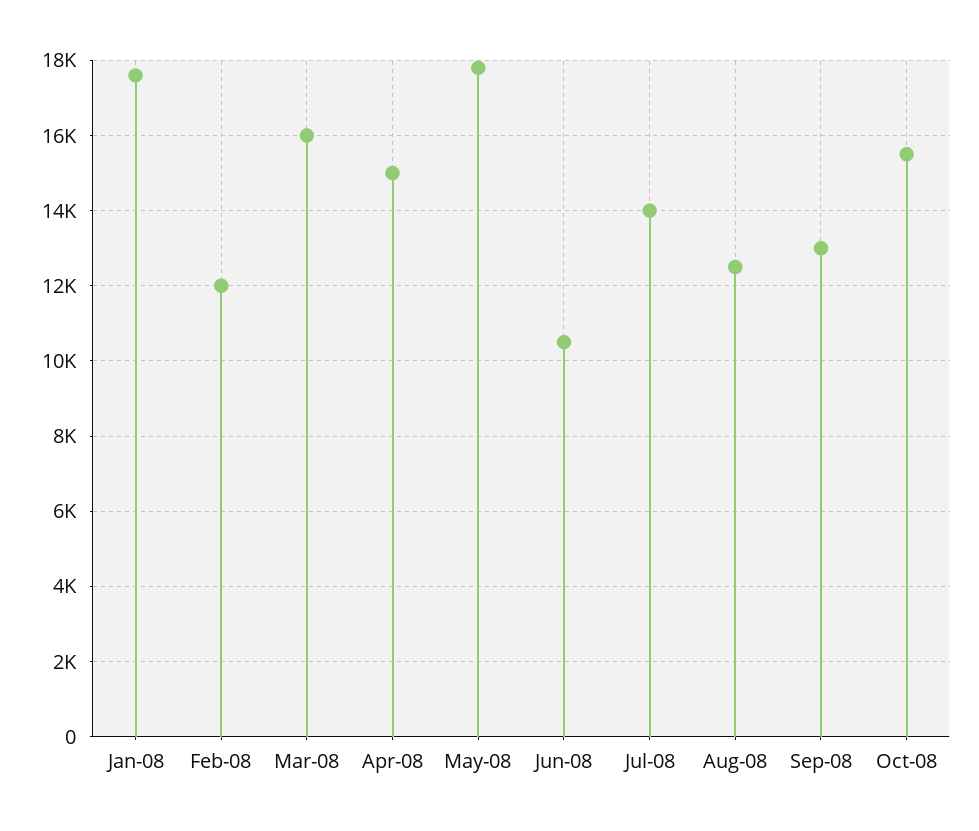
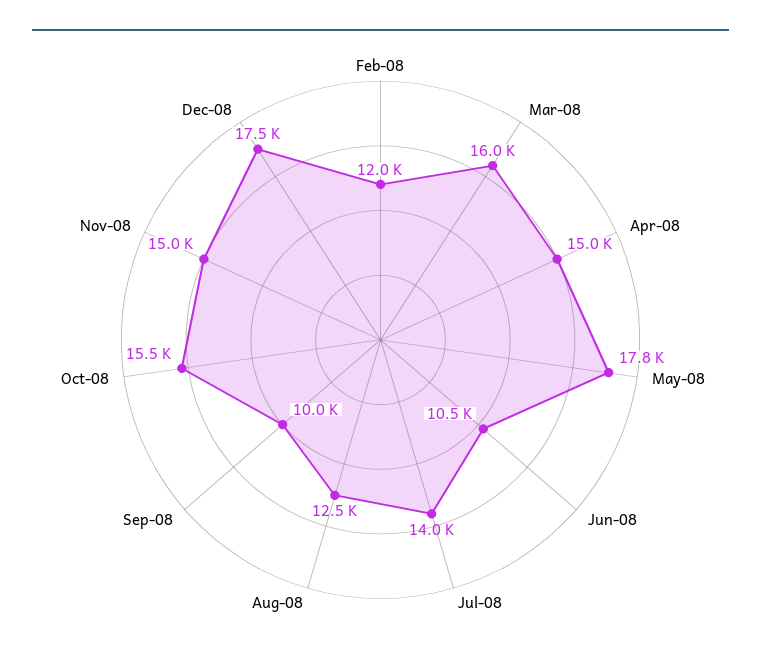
Jan-08: 17600 -> none
Sep-08: 13000 -> 10000
Nov-08: none -> 15000
Dec-08: none -> 17500

